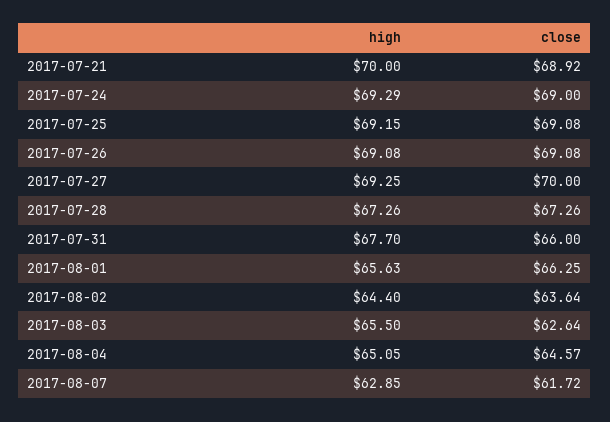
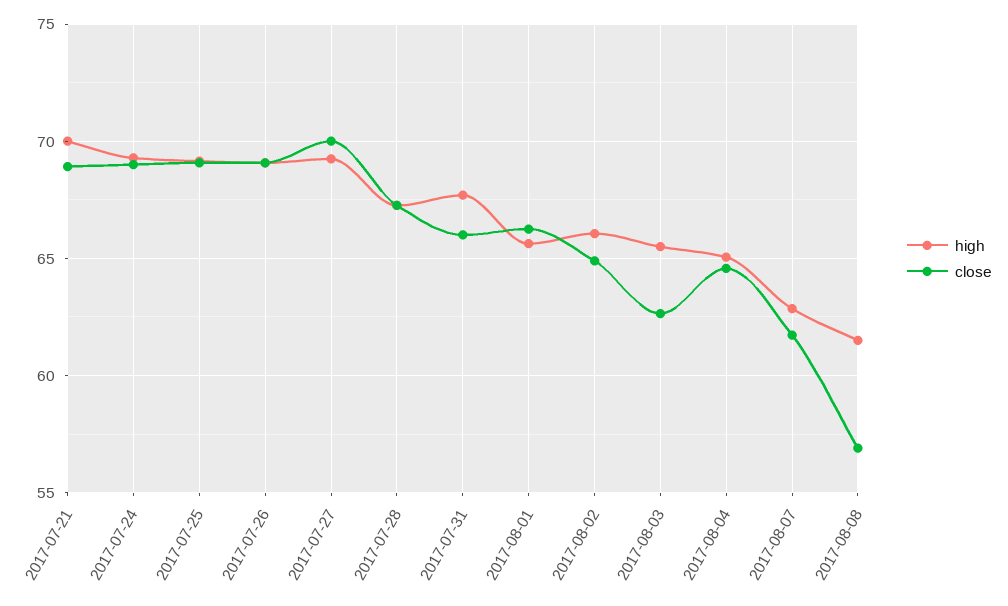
high, 2017-08-02: 64.4 -> 66
close, 2017-08-02: 63.64 -> 65
high, 2017-08-08: none -> 61.5
close, 2017-08-08: none -> 57

